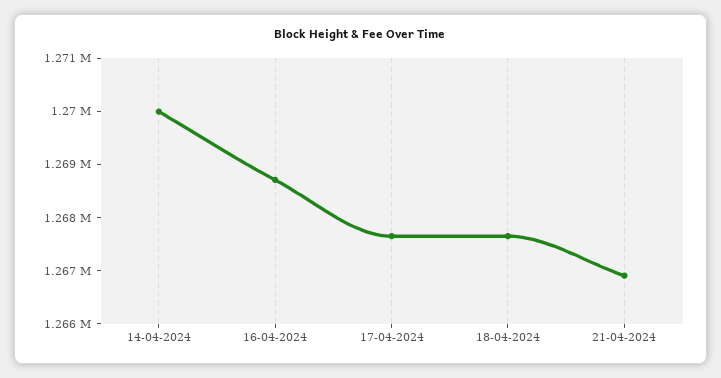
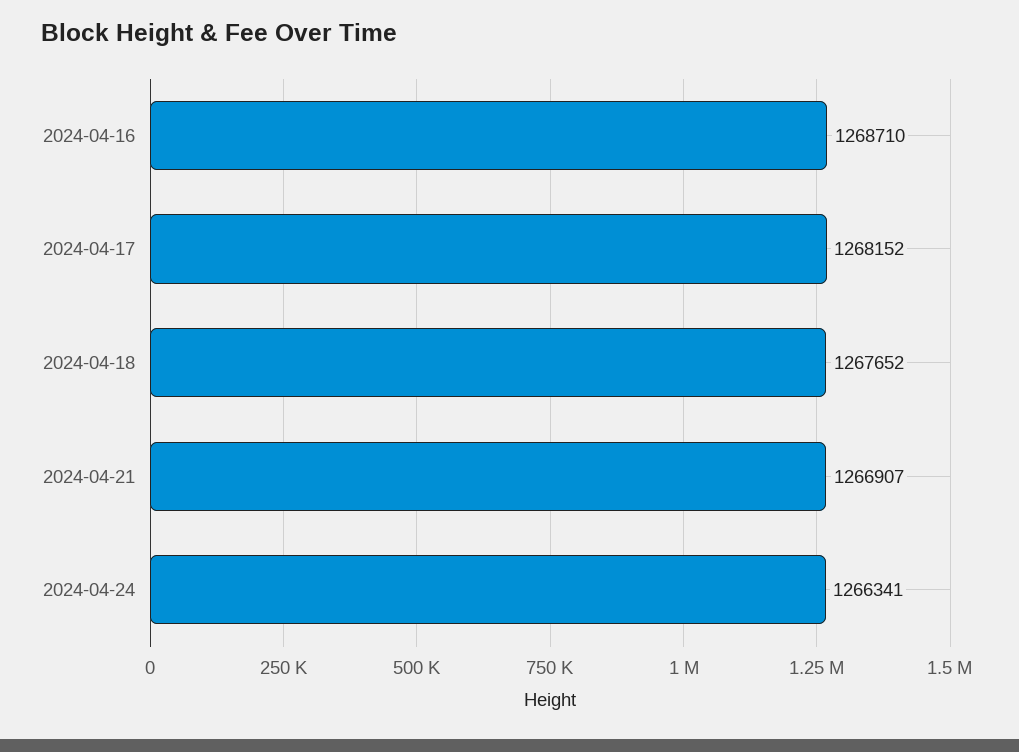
14-04-2024: 1270000 -> none
17-04-2024: 1267600 -> 1268152
2024-04-24: none -> 1266341

